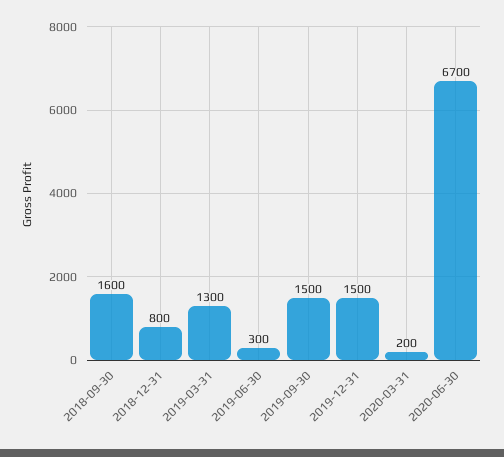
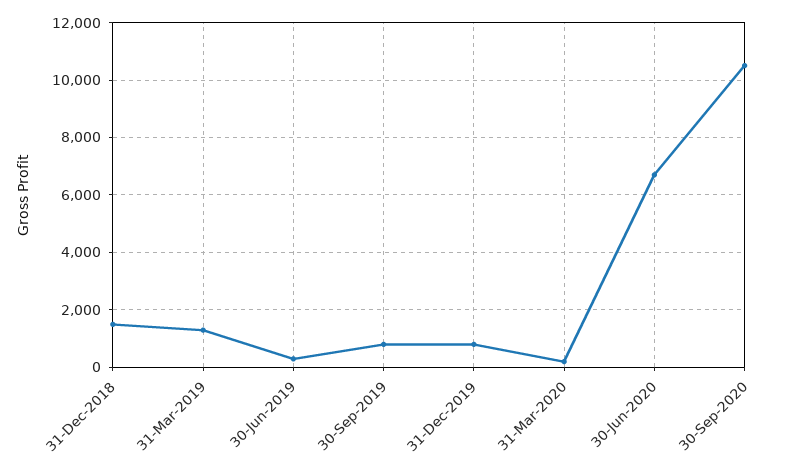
2018-09-30: 1600 -> none
2018-12-31: 800 -> 1500
2019-09-30: 1500 -> 750
2019-12-31: 1500 -> 750
30-Sep-2020: none -> 10500

